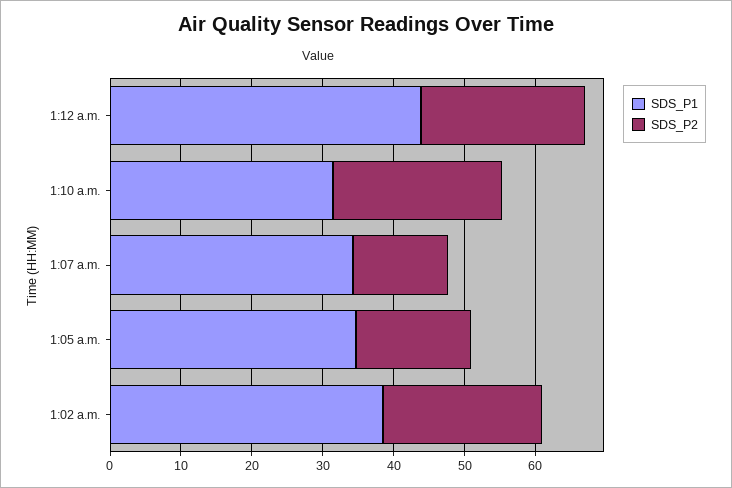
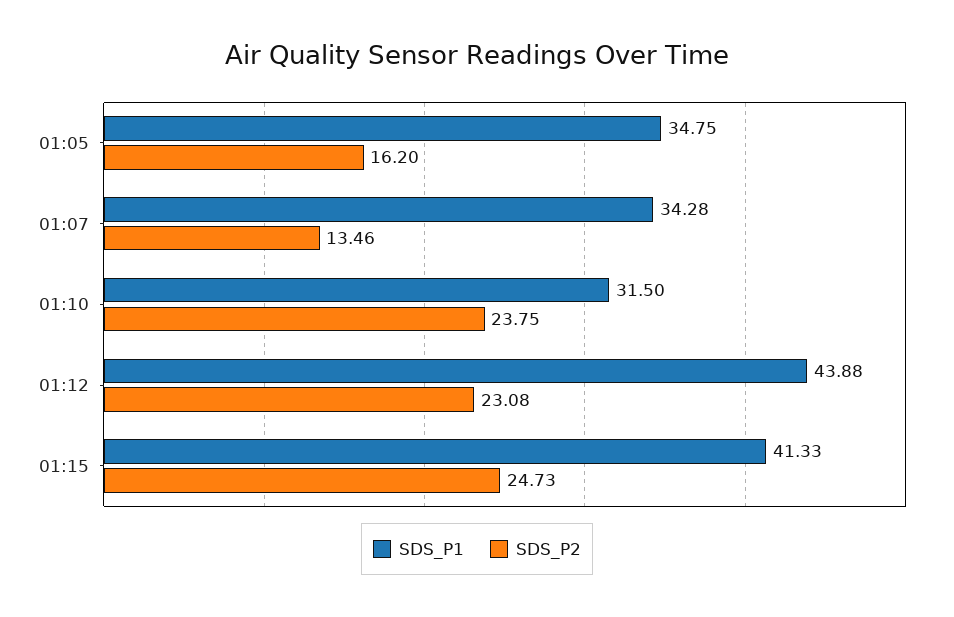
SDS_P1, 1:02 a.m.: 38 -> none
SDS_P2, 1:02 a.m.: 22 -> none
SDS_P1, 01:15: none -> 41.33
SDS_P2, 01:15: none -> 24.73

